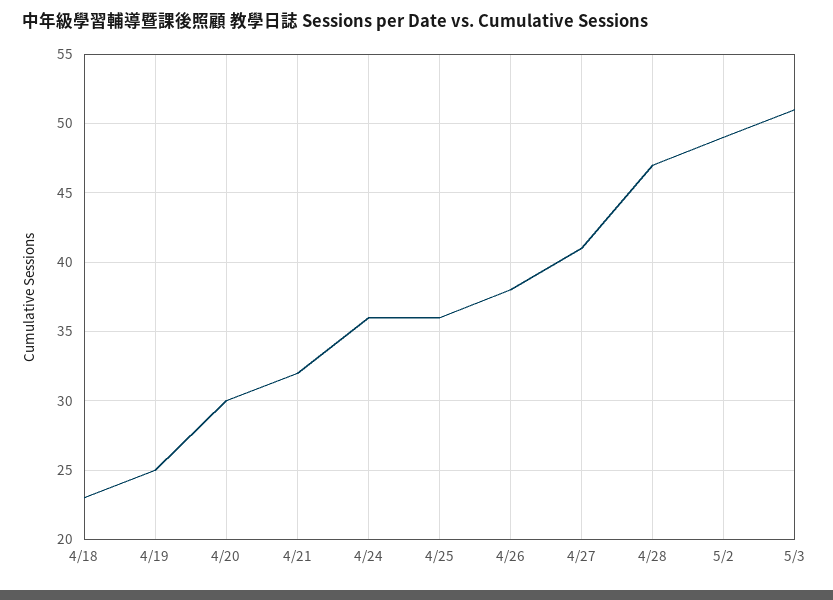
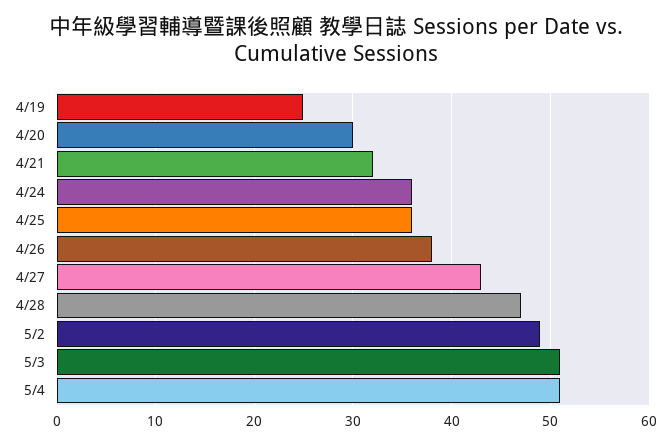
4/18: 23 -> none
4/27: 41 -> 43
5/4: none -> 51

